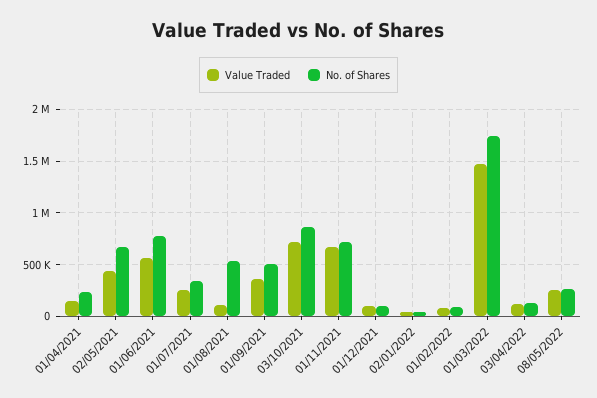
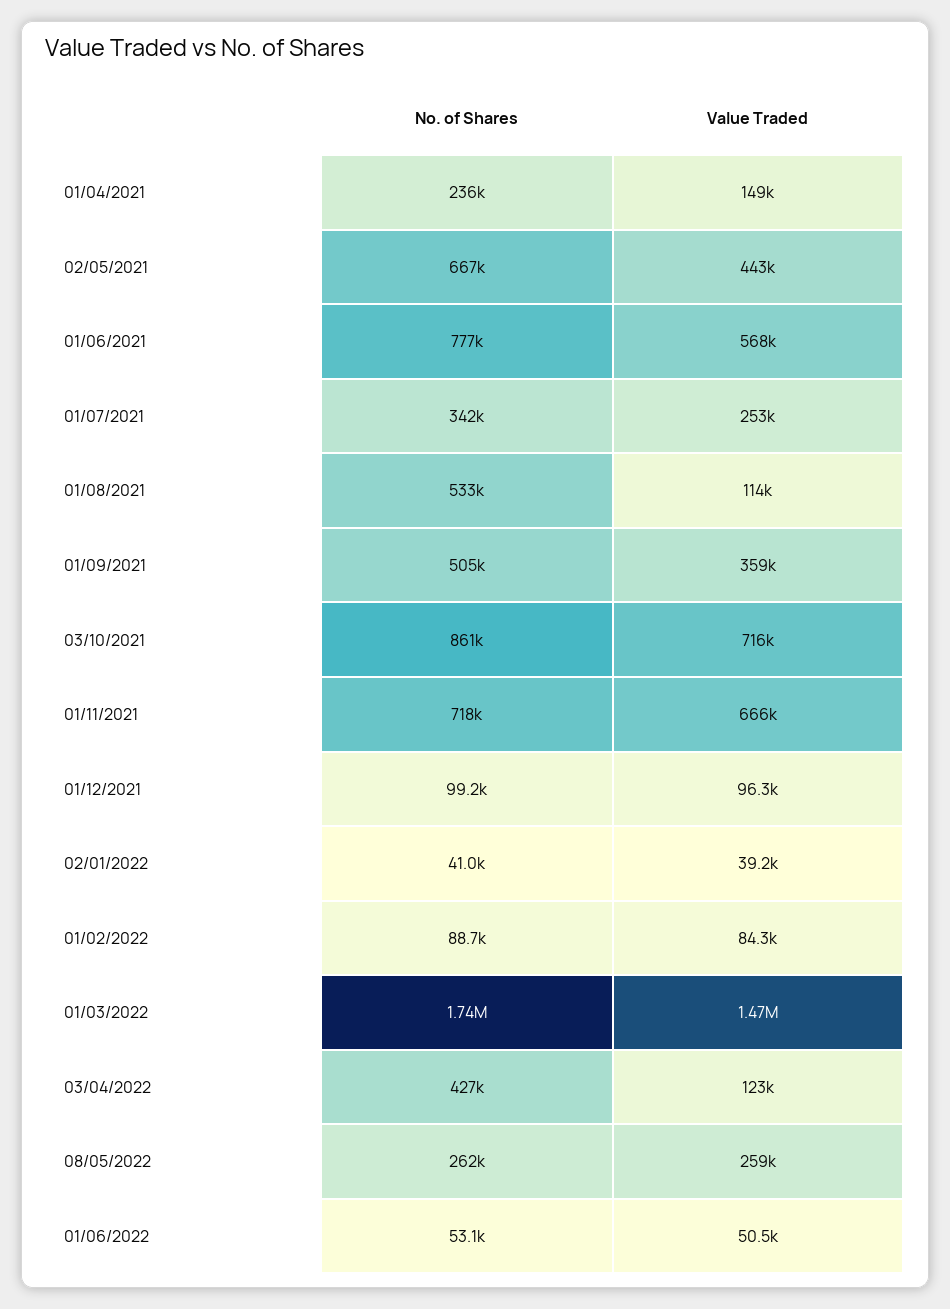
No. of Shares, 03/04/2022: 100000 -> 427000
No. of Shares, 01/06/2022: none -> 53100
Value Traded, 01/06/2022: none -> 50500

